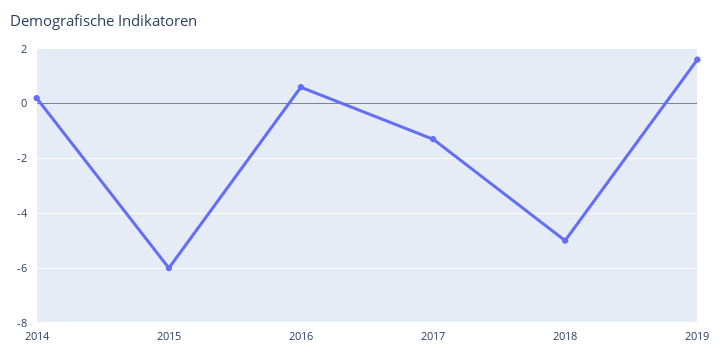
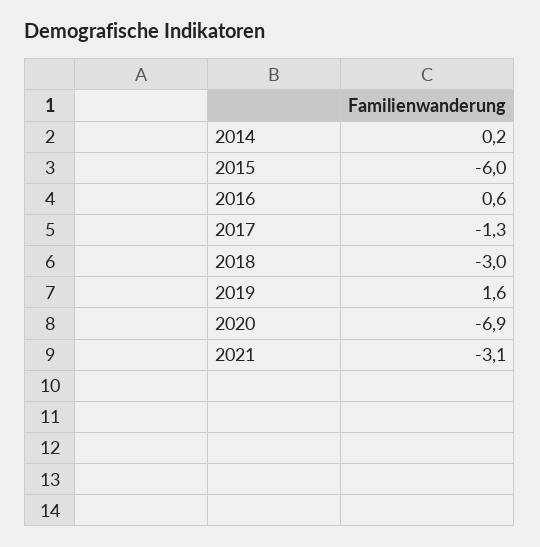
2018: -5 -> -3
2020: none -> -6.9
2021: none -> -3.1

